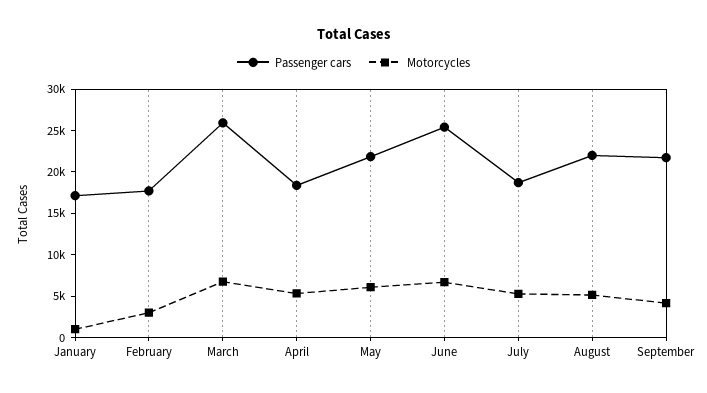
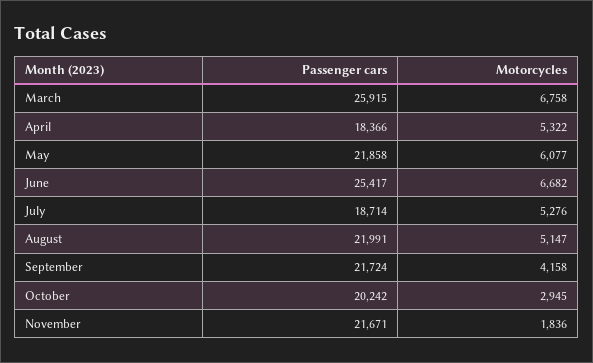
Passenger cars, January: 17000 -> none
Motorcycles, January: 1000 -> none
Passenger cars, February: 18000 -> none
Motorcycles, February: 3000 -> none
Passenger cars, October: none -> 20242
Motorcycles, October: none -> 2945
Passenger cars, November: none -> 21671
Motorcycles, November: none -> 1836

